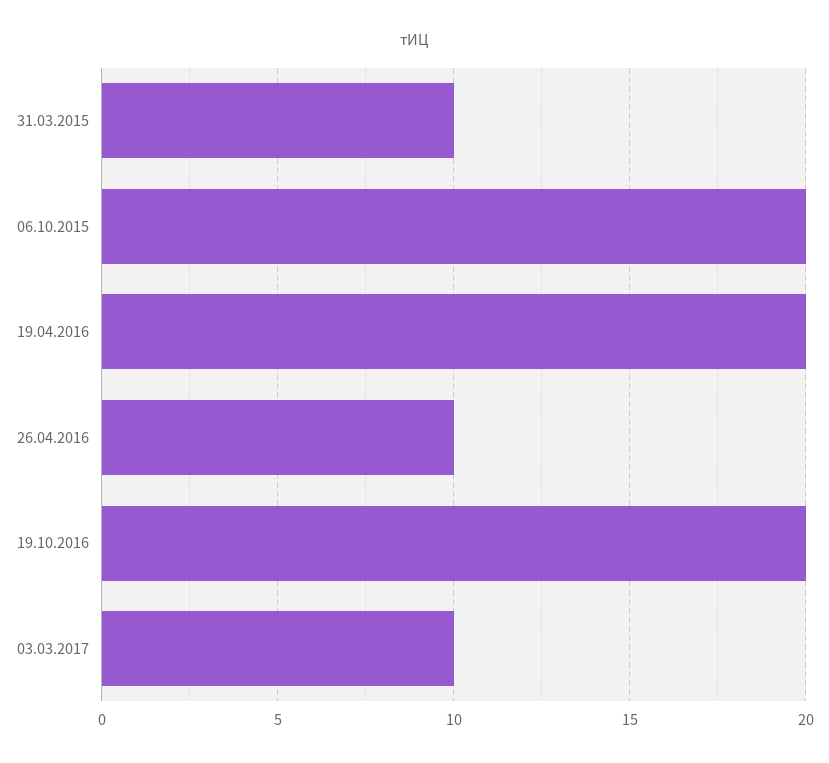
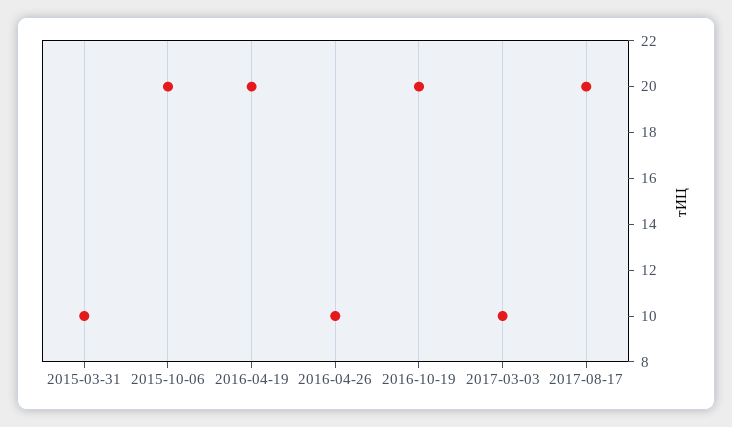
2017-08-17: none -> 20

